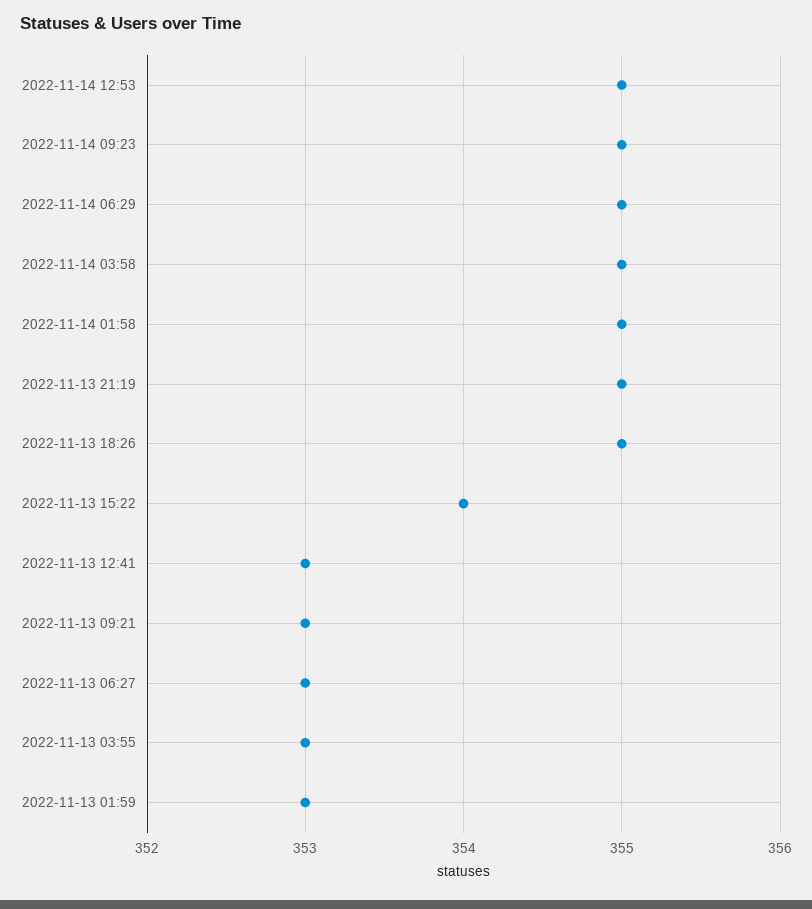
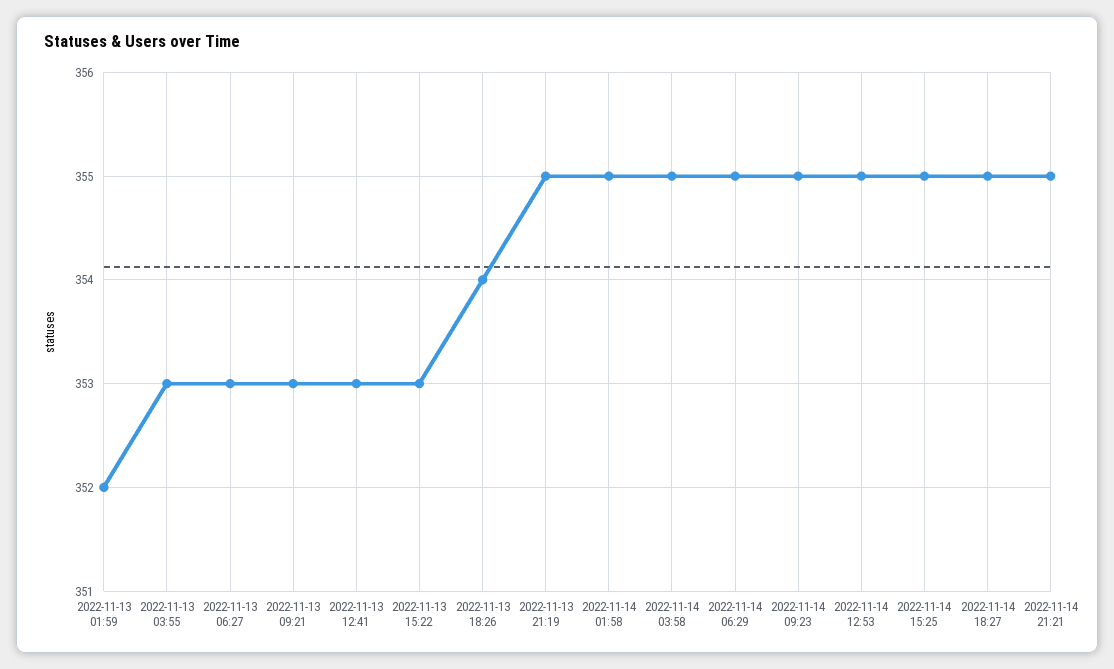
2022-11-13 18:26: 355 -> 354
2022-11-13 15:22: 354 -> 353
2022-11-13 01:59: 353 -> 352
2022-11-14 15:25: none -> 355
2022-11-14 18:27: none -> 355
2022-11-14 21:21: none -> 355

